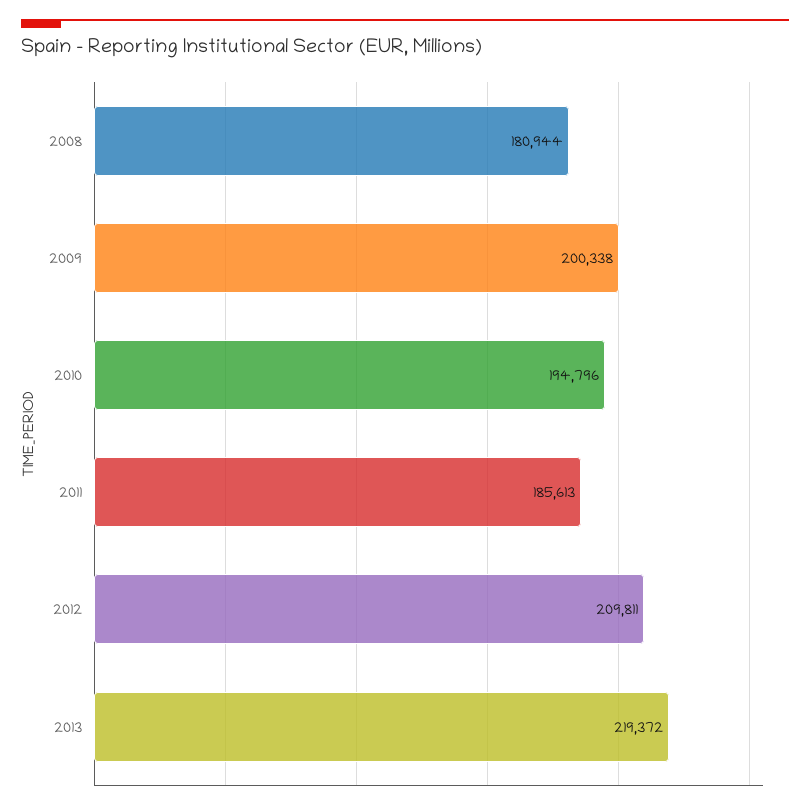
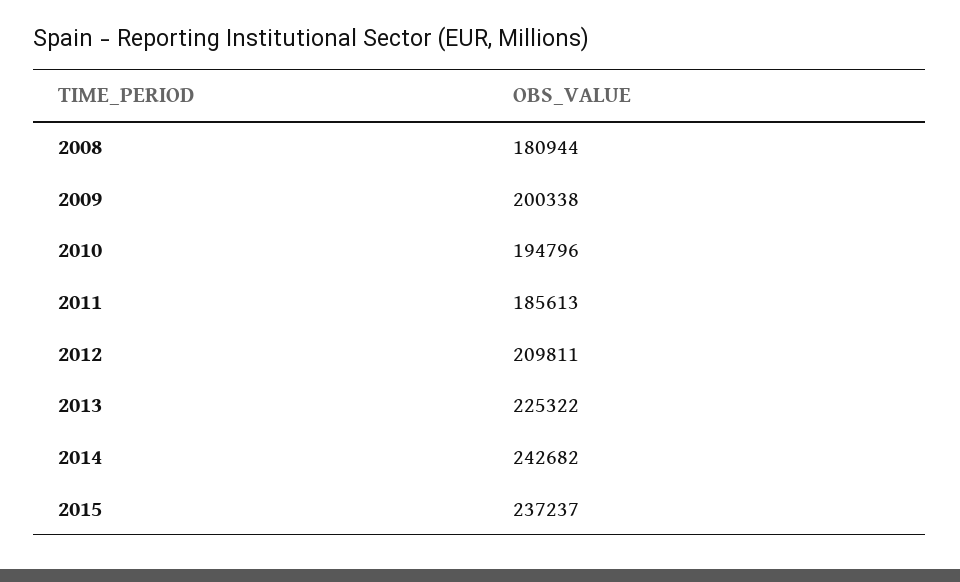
2013: 219372 -> 225322
2014: none -> 242682
2015: none -> 237237

